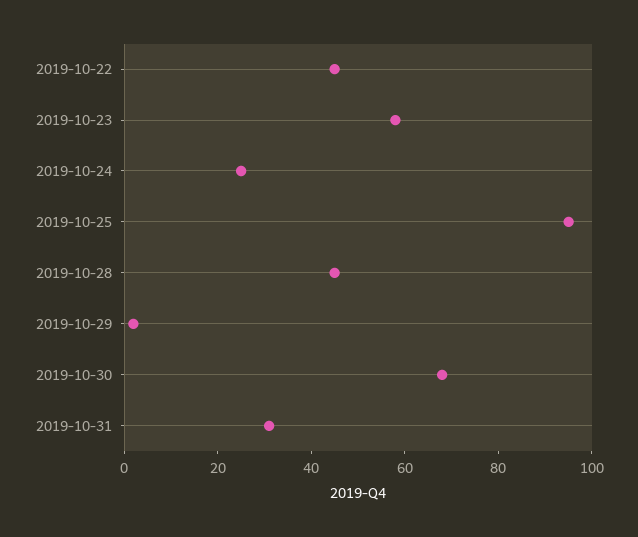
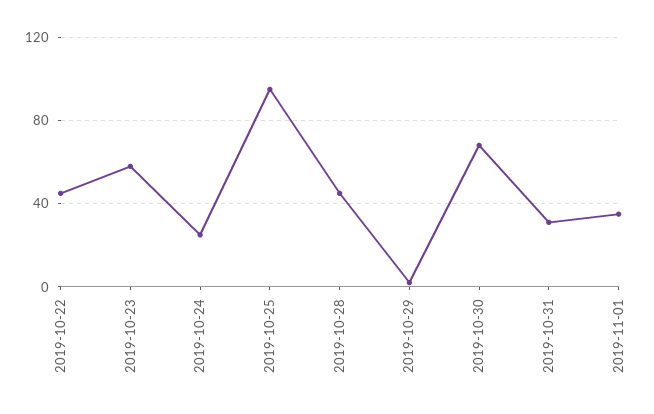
2019-11-01: none -> 35

